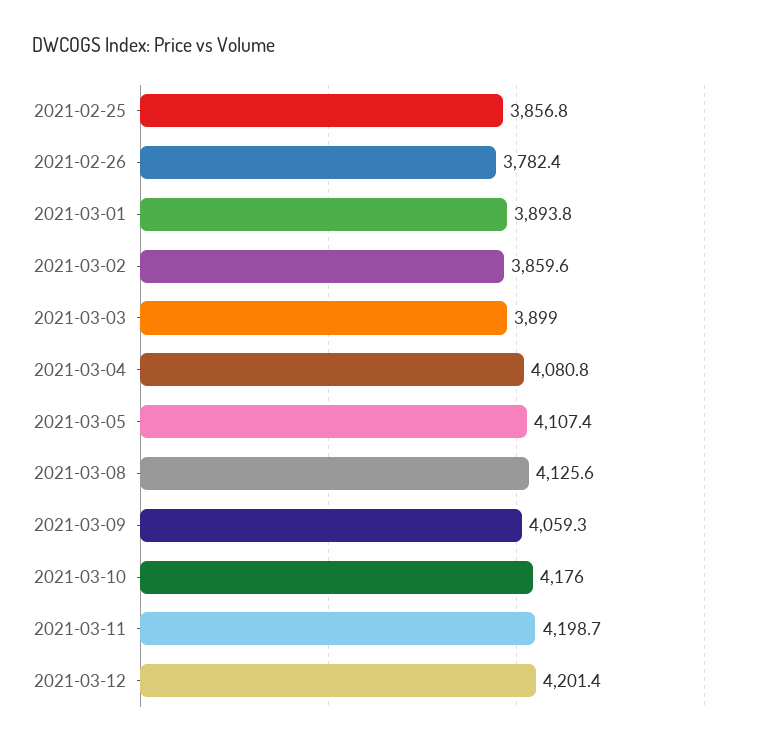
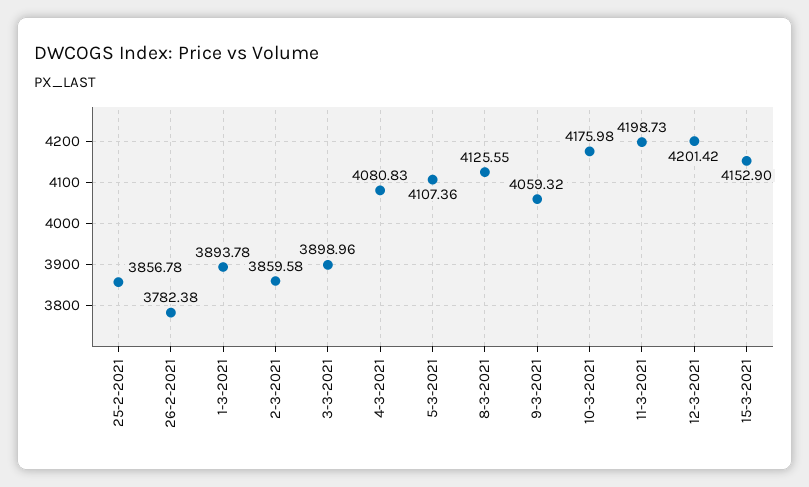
15-3-2021: none -> 4152.9

